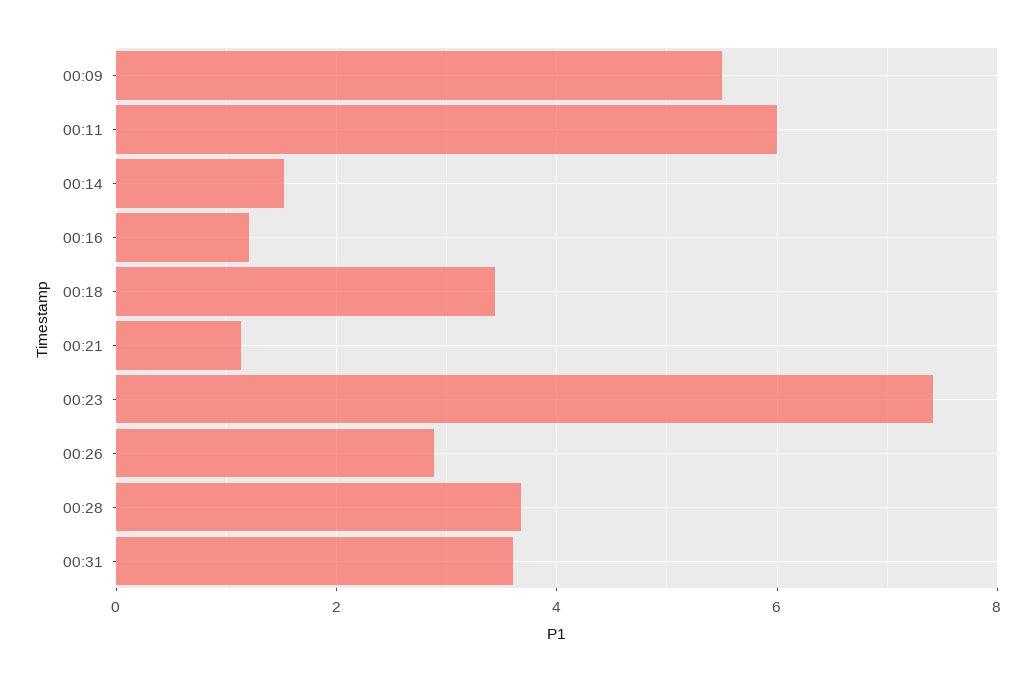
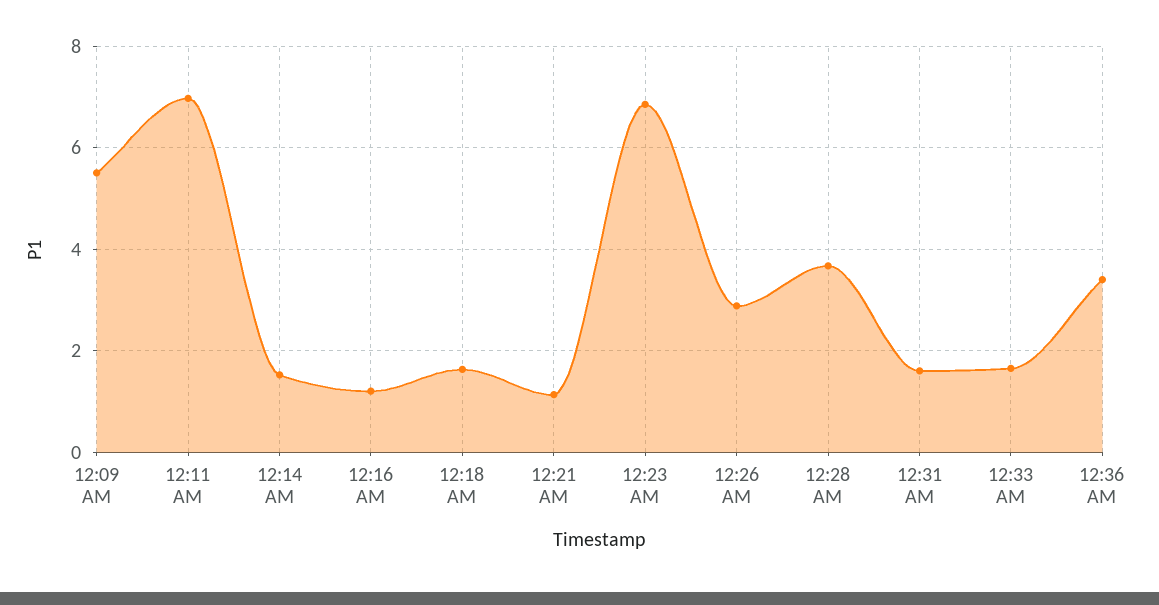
00:11: 6 -> 7
00:18: 3.4 -> 1.6
00:23: 7.4 -> 6.8
00:31: 3.6 -> 1.6
12:33 AM: none -> 1.6
12:36 AM: none -> 3.4

